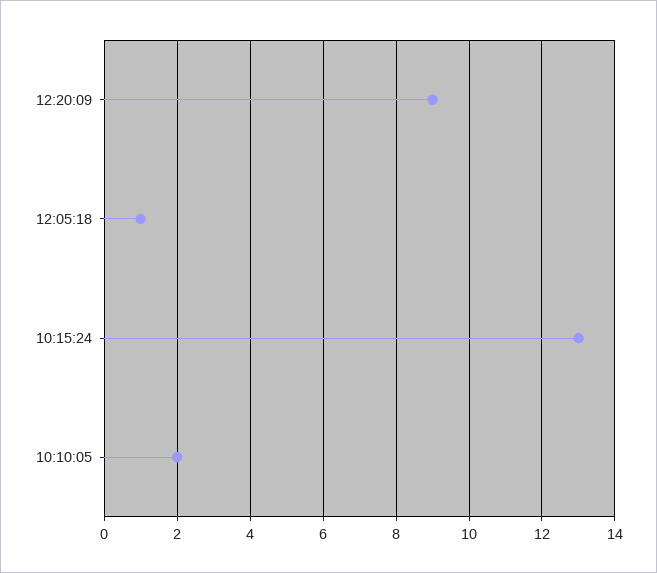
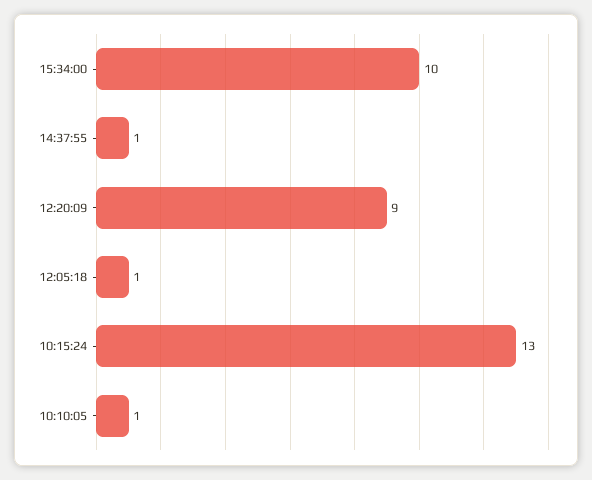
10:10:05: 2 -> 1
15:34:00: none -> 10
14:37:55: none -> 1

